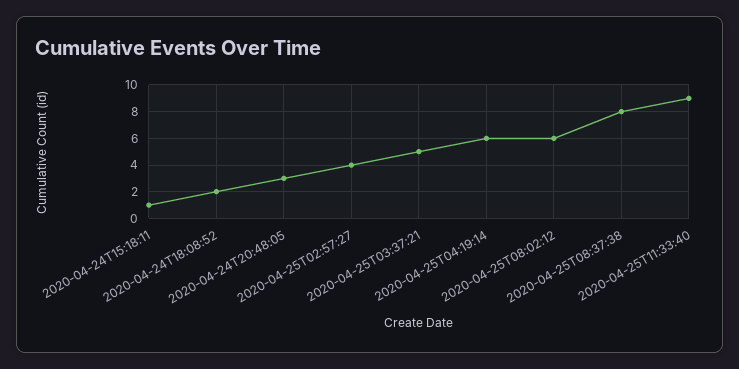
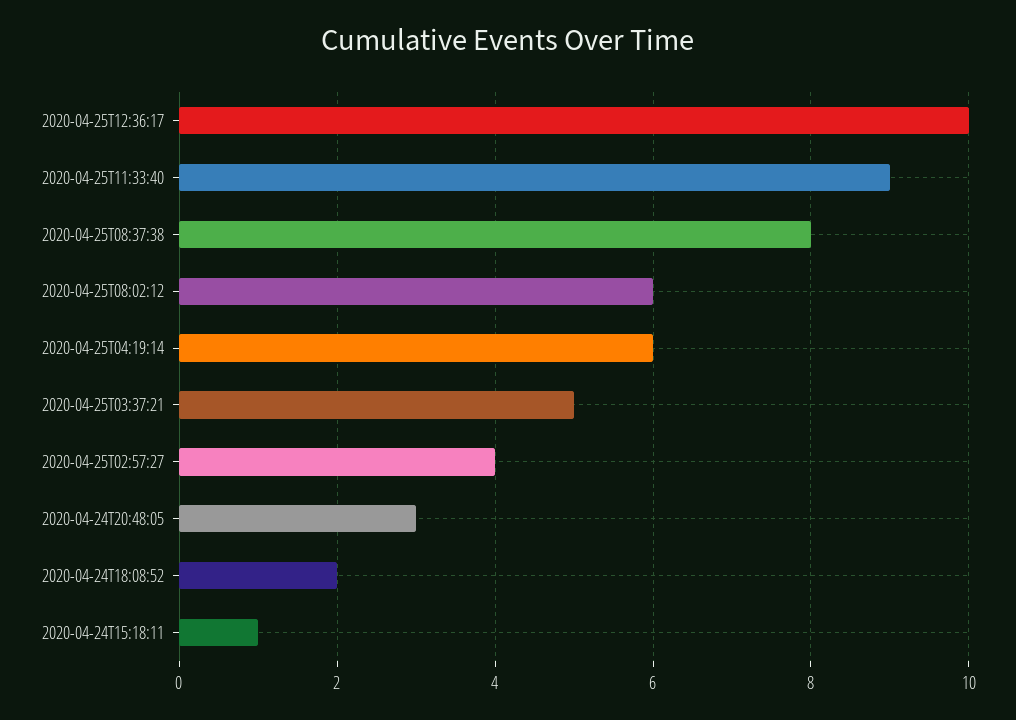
2020-04-25T12:36:17: none -> 10

